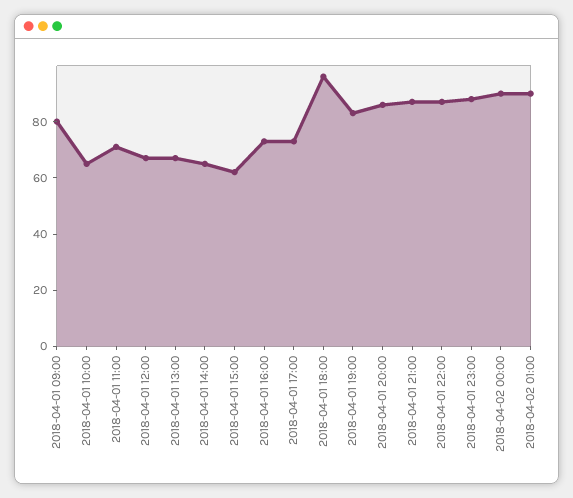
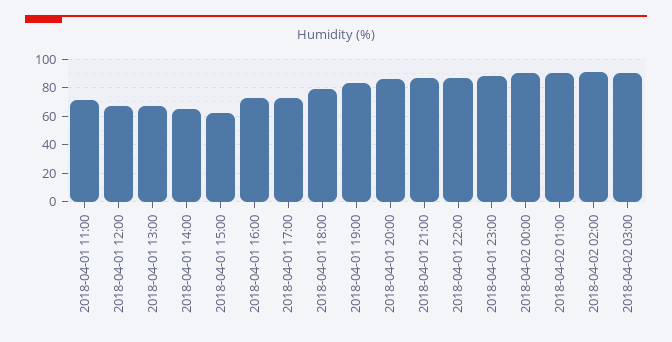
2018-04-01 09:00: 80 -> none
2018-04-01 10:00: 65 -> none
2018-04-01 18:00: 95 -> 80
2018-04-02 02:00: none -> 90
2018-04-02 03:00: none -> 90

